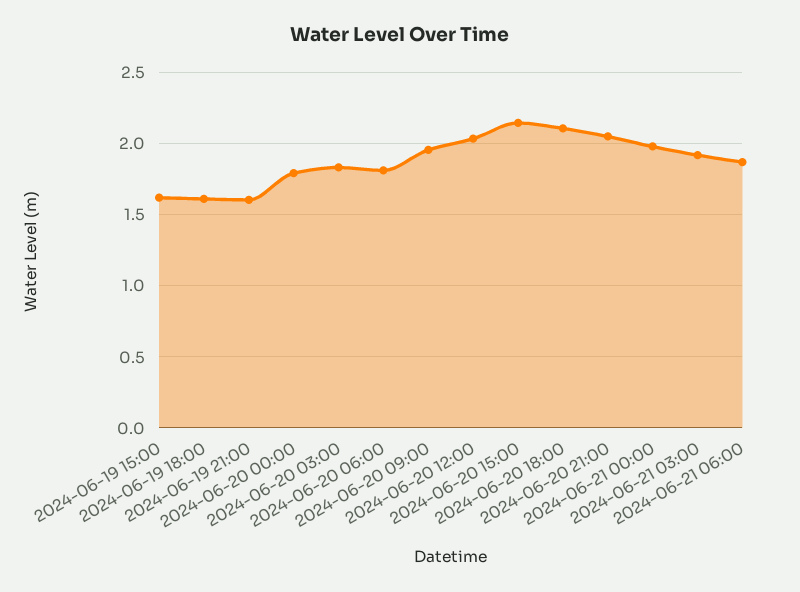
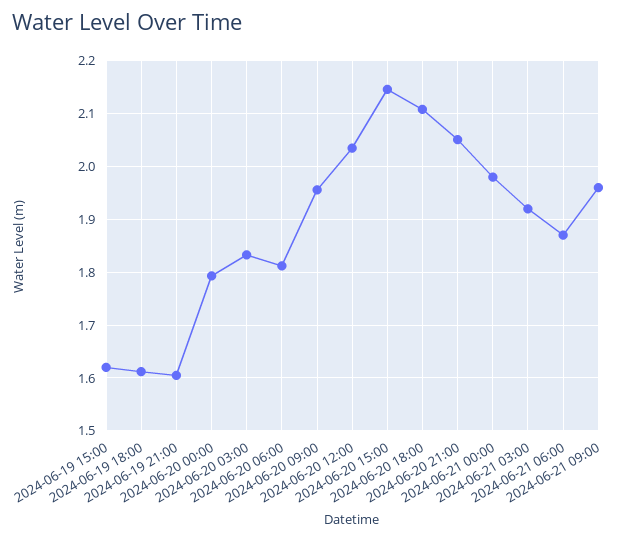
2024-06-21 09:00: none -> 1.96

